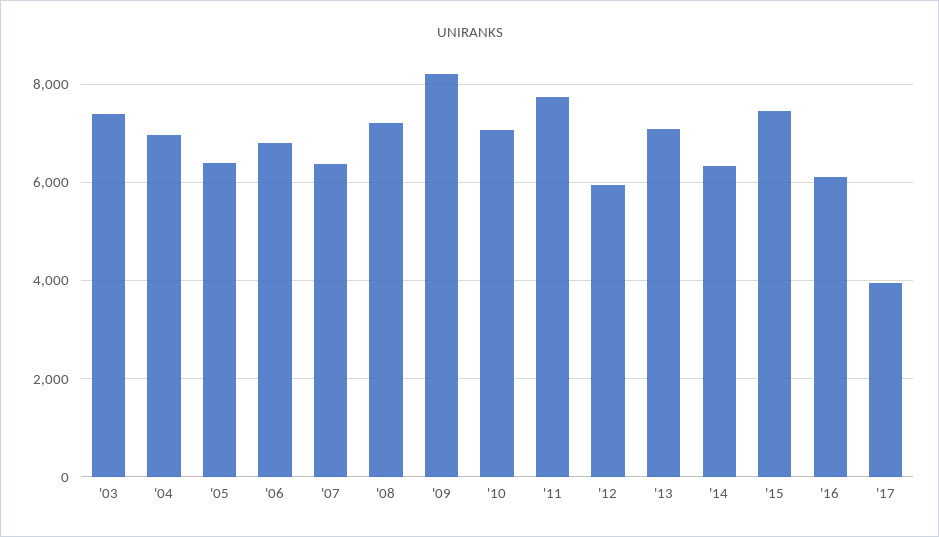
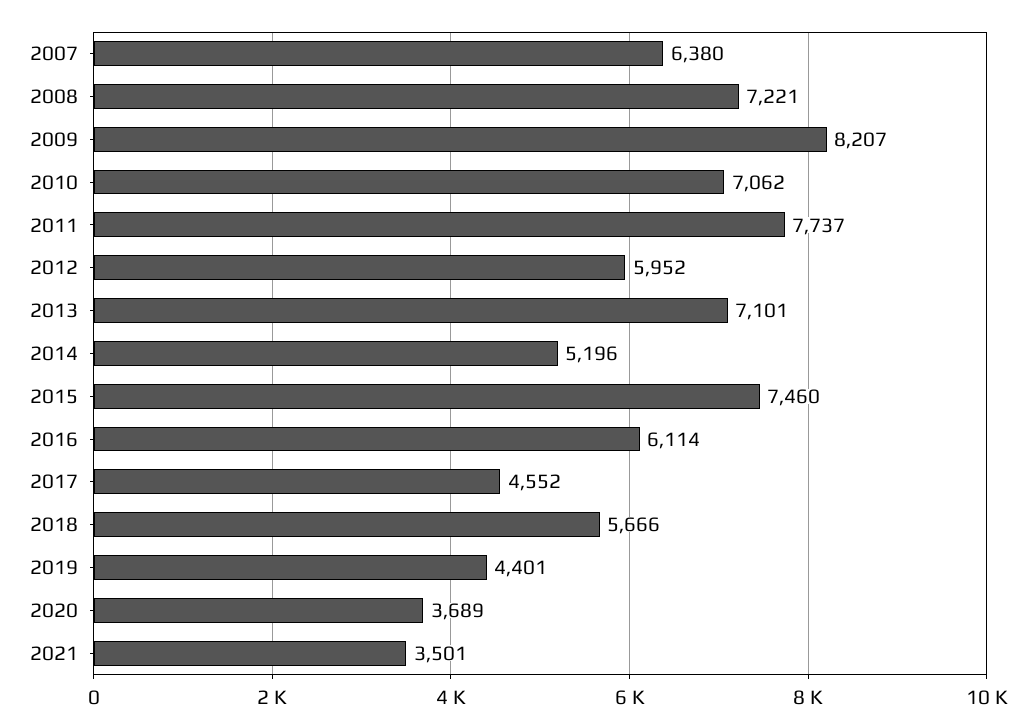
'03: 7400 -> none
'04: 7000 -> none
'05: 6400 -> none
'06: 6800 -> none
'14: 6400 -> 5196
'17: 4000 -> 4552
2018: none -> 5666
2019: none -> 4401
2020: none -> 3689
2021: none -> 3501

